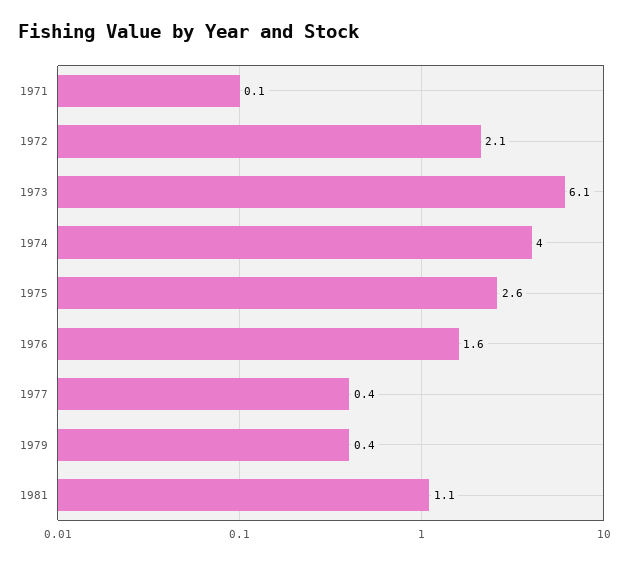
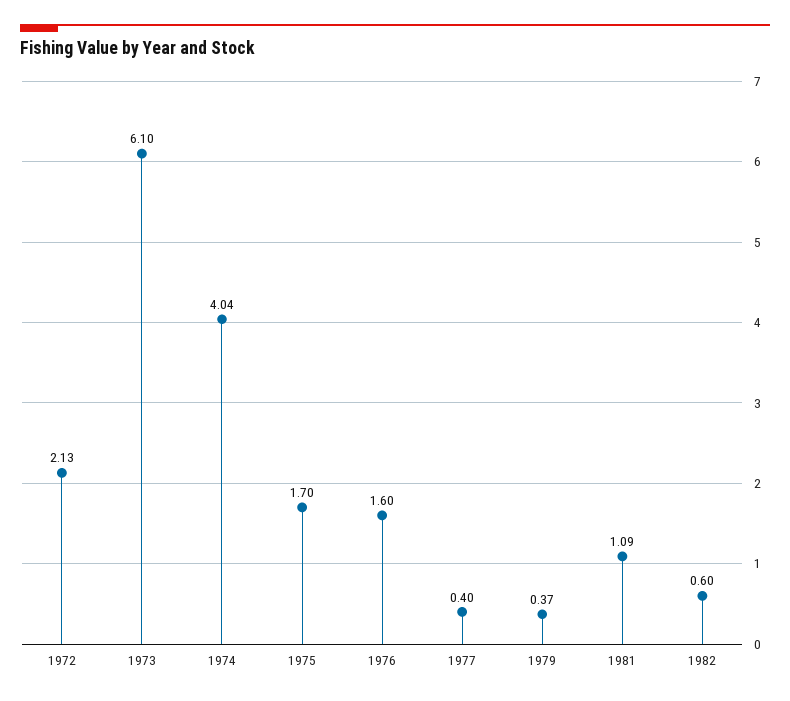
1971: 0.1 -> none
1975: 2.6 -> 1.7
1982: none -> 0.6

